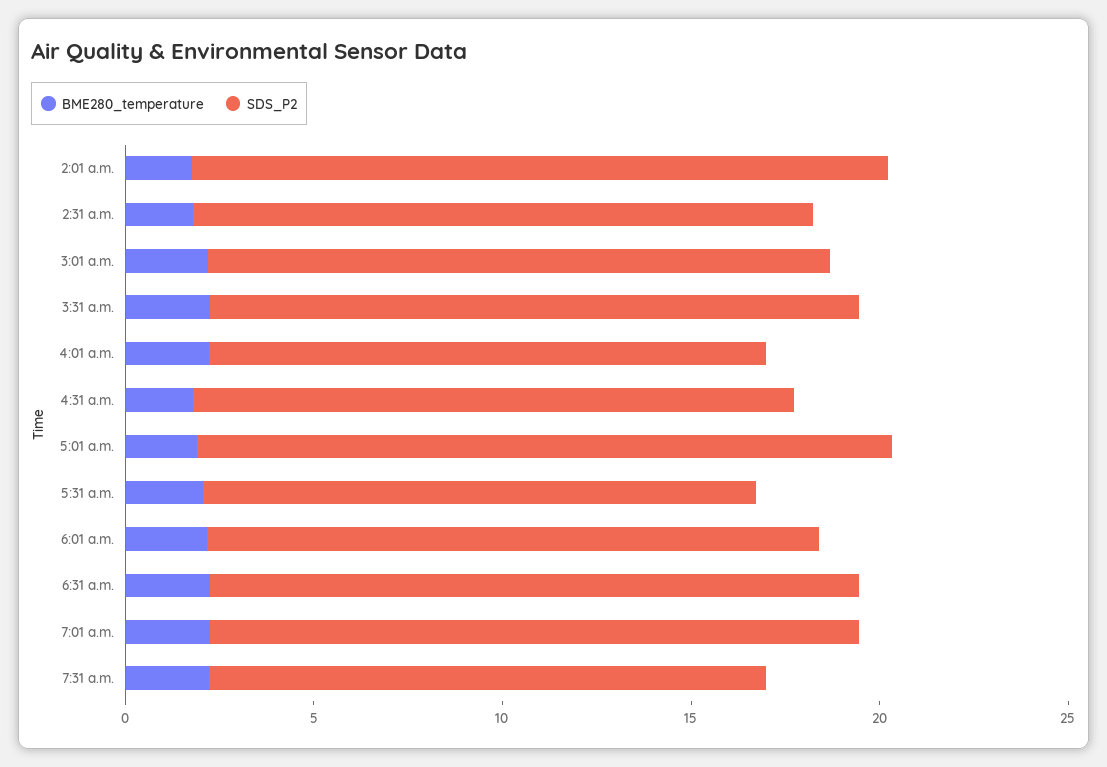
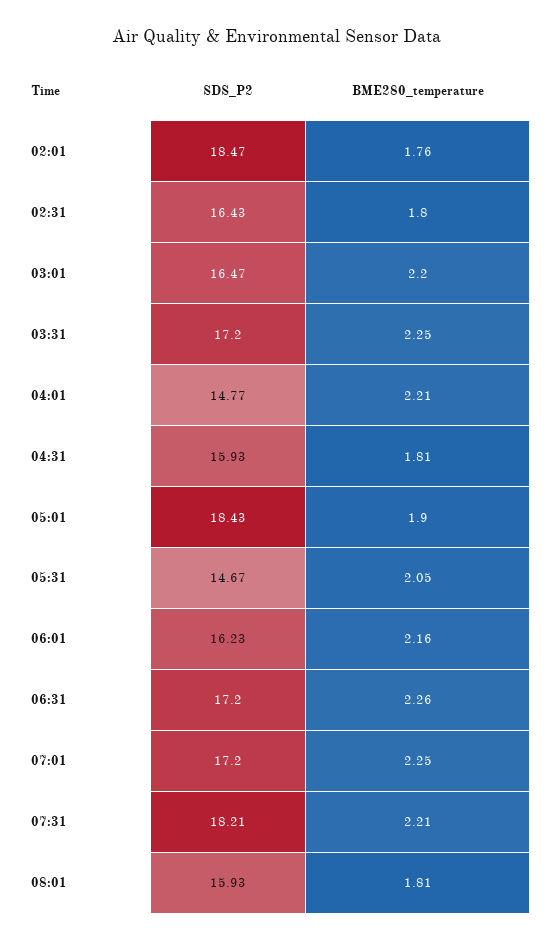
SDS_P2, 7:31 a.m.: 15 -> 18.21
SDS_P2, 08:01: none -> 15.93
BME280_temperature, 08:01: none -> 1.81

